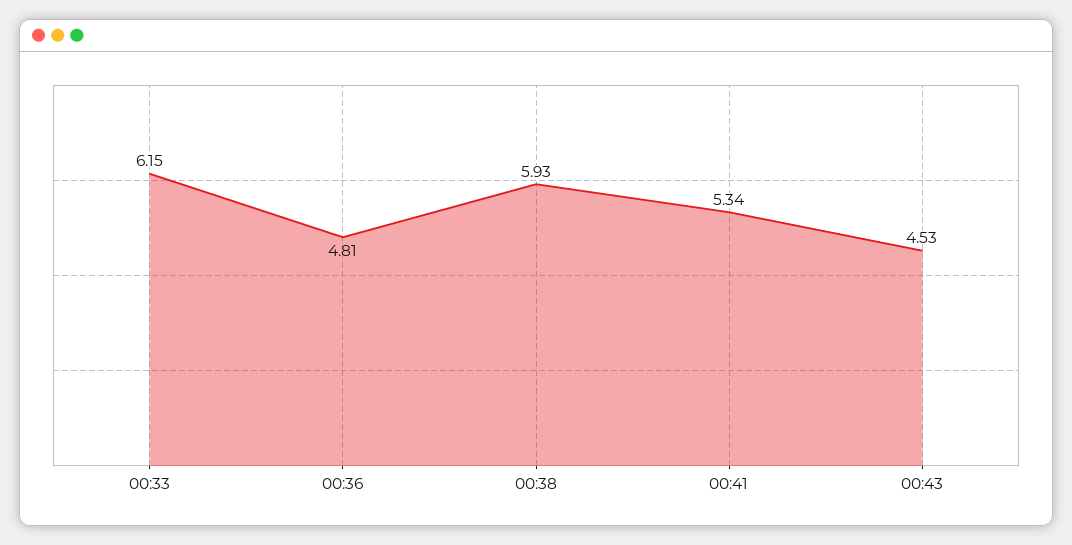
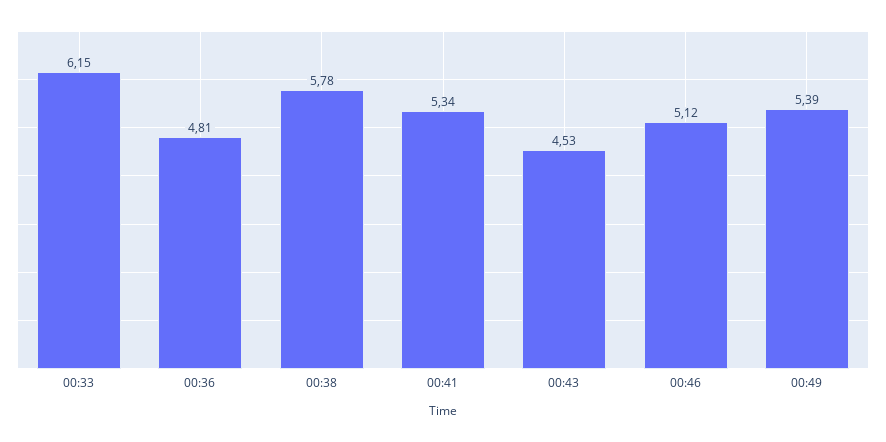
00:38: 5.93 -> 5.78
00:46: none -> 5.12
00:49: none -> 5.39

